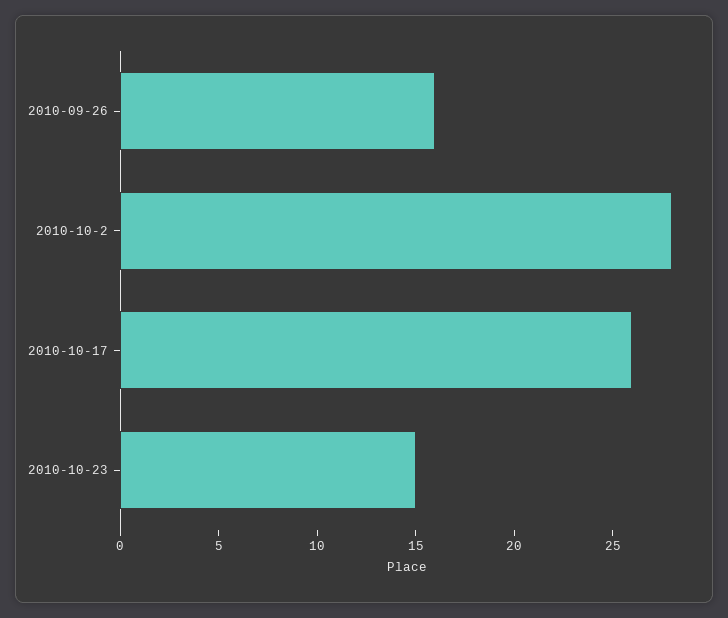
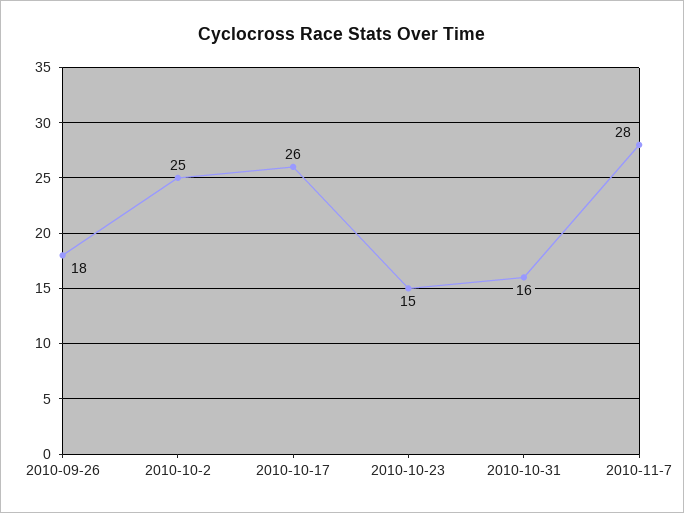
2010-09-26: 16 -> 18
2010-10-2: 28 -> 25
2010-10-31: none -> 16
2010-11-7: none -> 28

